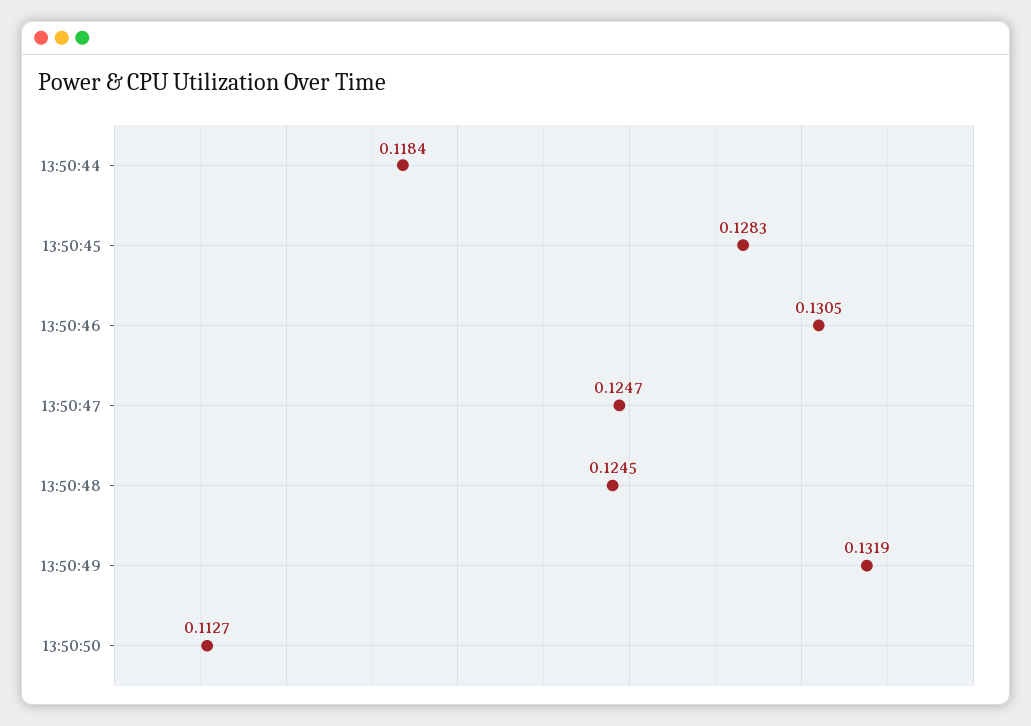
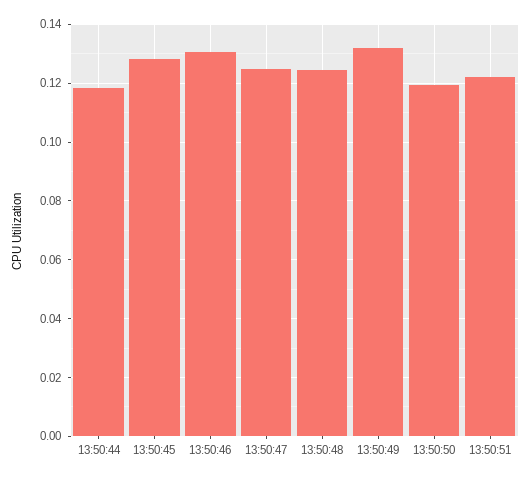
13:50:50: 0.1127 -> 0.12
13:50:51: none -> 0.1225

